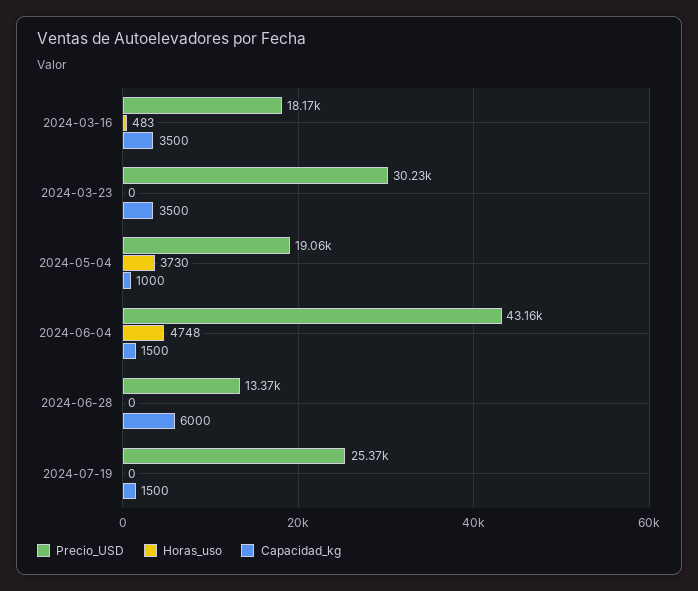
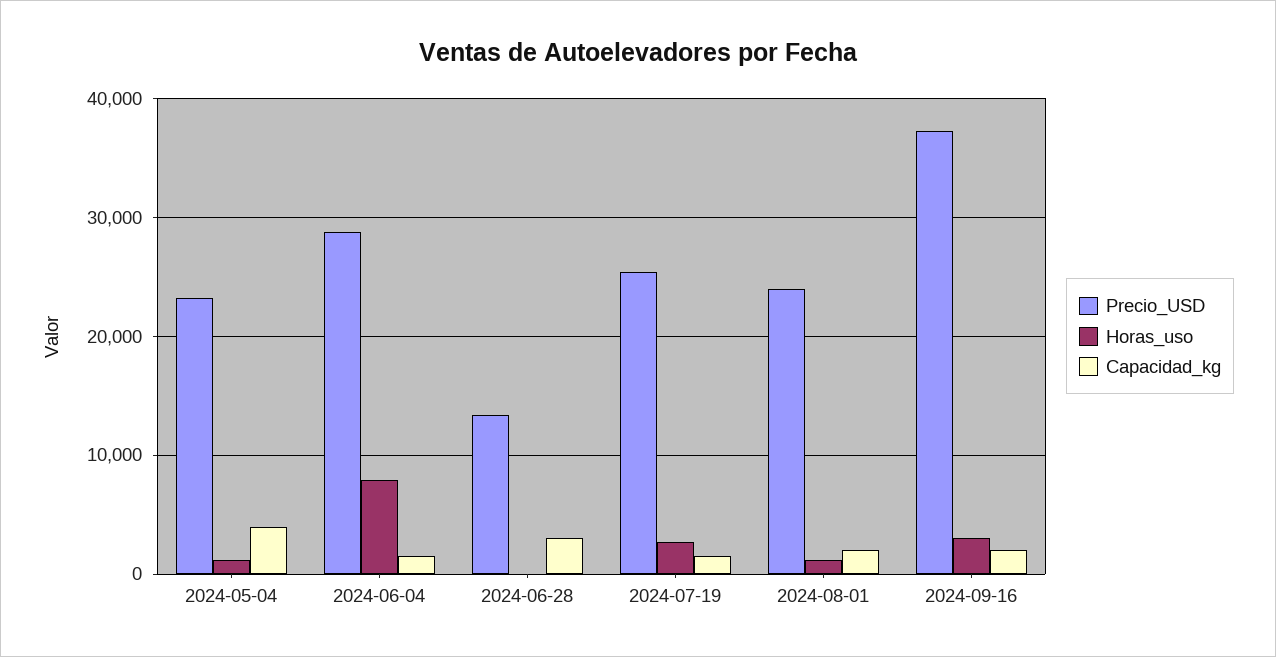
Precio_USD, 2024-03-16: 18170 -> none
Horas_uso, 2024-03-16: 483 -> none
Capacidad_kg, 2024-03-16: 3500 -> none
Precio_USD, 2024-03-23: 30230 -> none
Horas_uso, 2024-03-23: 0 -> none
Capacidad_kg, 2024-03-23: 3500 -> none
Precio_USD, 2024-05-04: 19060 -> 23000
Horas_uso, 2024-05-04: 3730 -> 1000
Capacidad_kg, 2024-05-04: 1000 -> 4000
Precio_USD, 2024-06-04: 43160 -> 29000
Horas_uso, 2024-06-04: 4748 -> 8000
Capacidad_kg, 2024-06-28: 6000 -> 3000
Horas_uso, 2024-07-19: 0 -> 3000
Precio_USD, 2024-08-01: none -> 24000
Horas_uso, 2024-08-01: none -> 1000
Capacidad_kg, 2024-08-01: none -> 2000
Precio_USD, 2024-09-16: none -> 37000
Horas_uso, 2024-09-16: none -> 3000
Capacidad_kg, 2024-09-16: none -> 2000

